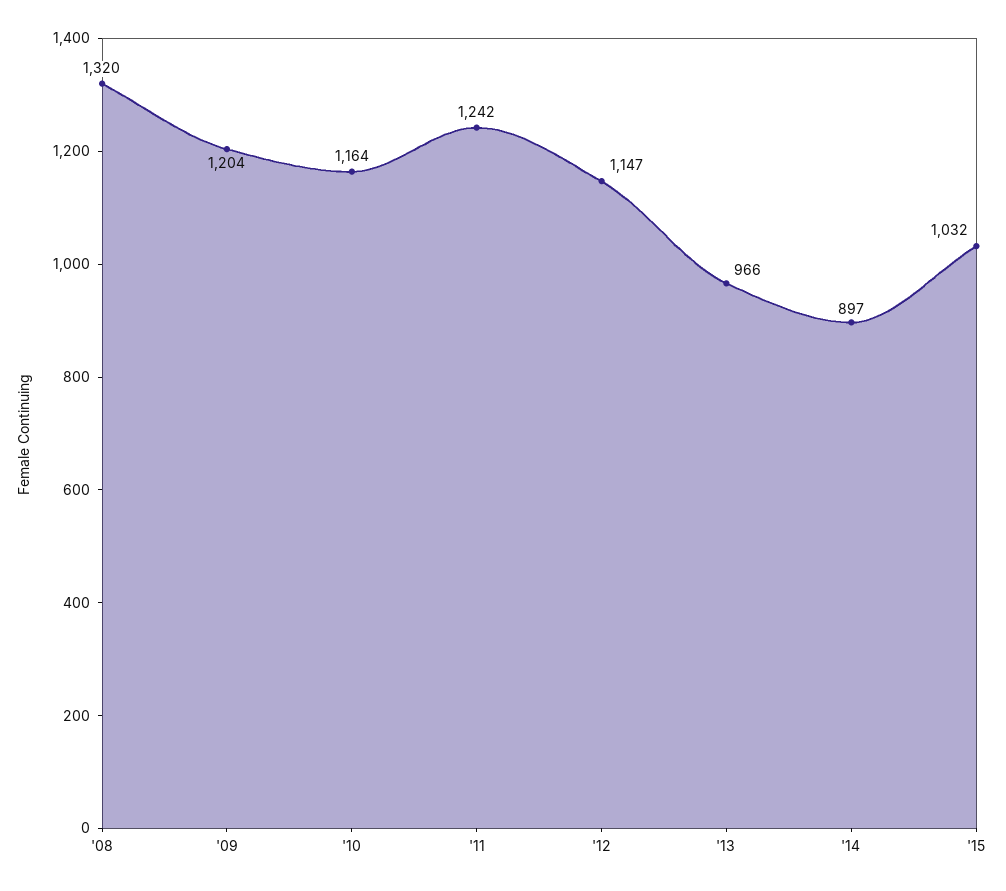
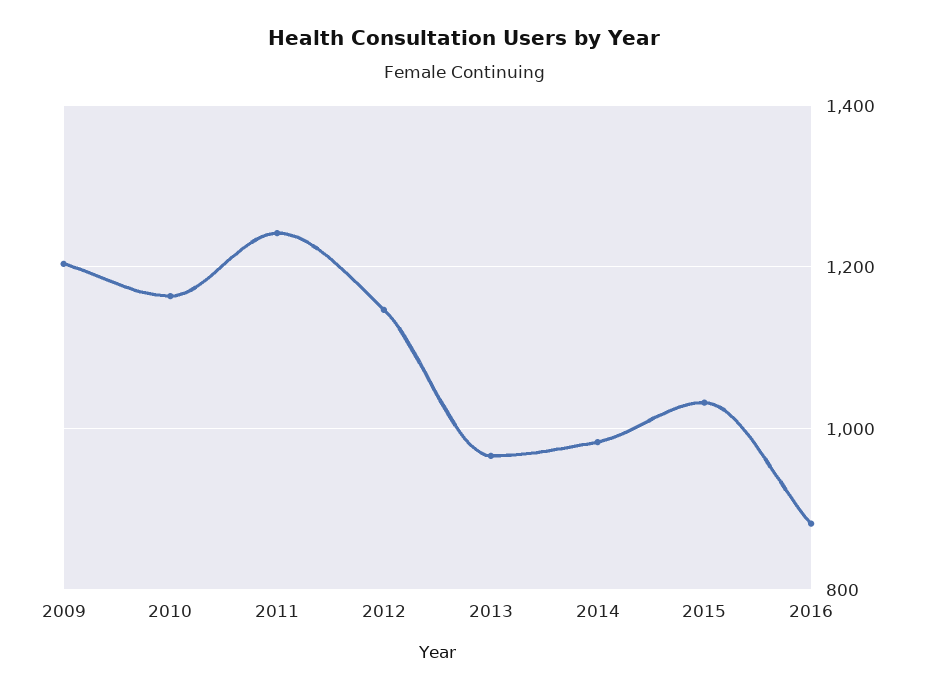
'08: 1320 -> none
'14: 897 -> 980
2016: none -> 880

